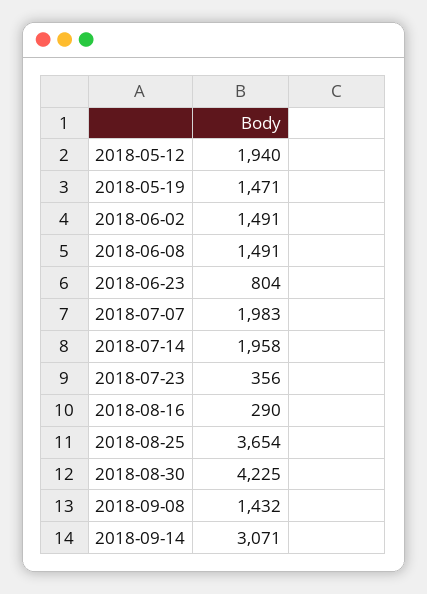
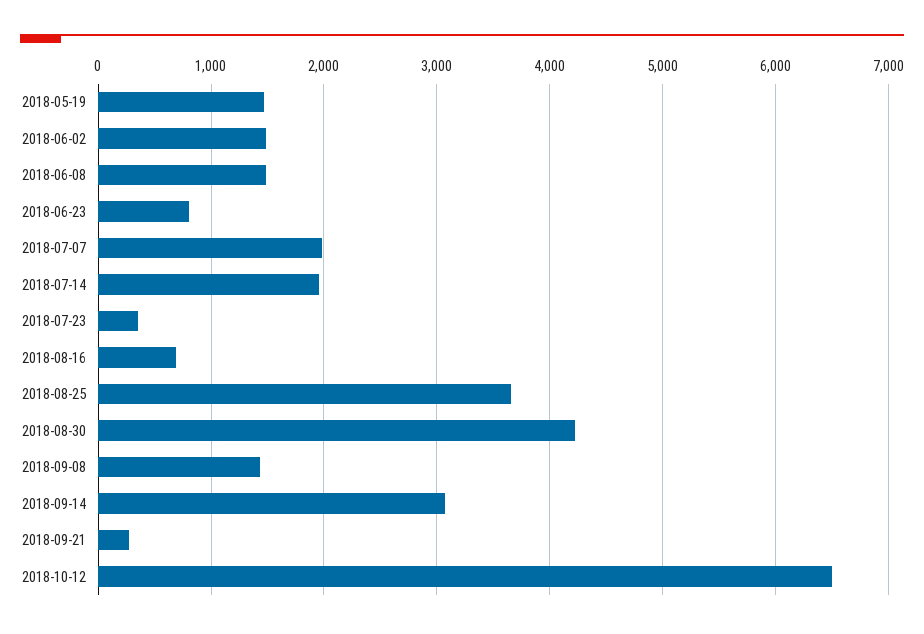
2018-05-12: 1940 -> none
2018-08-16: 290 -> 700
2018-09-21: none -> 300
2018-10-12: none -> 6500

